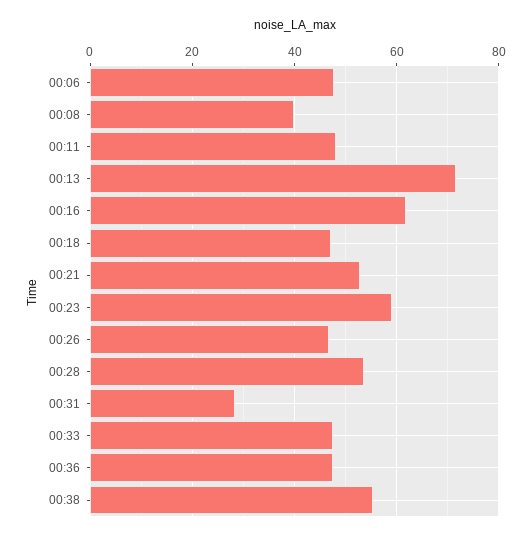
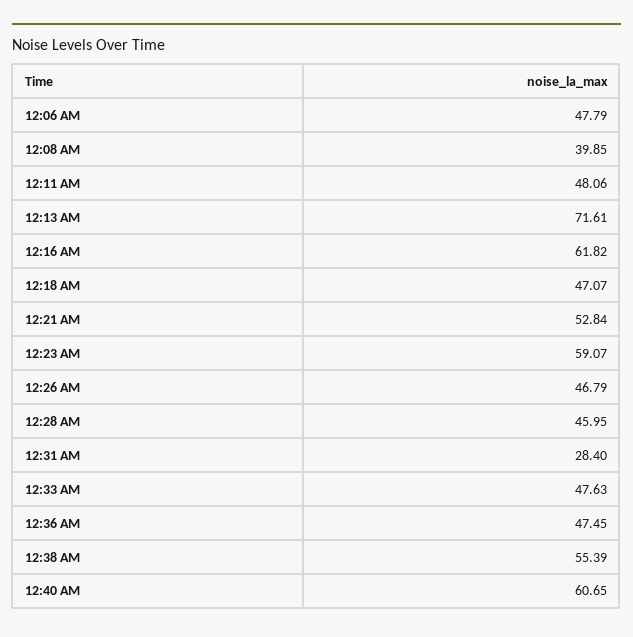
00:28: 54 -> 45.95
12:40 AM: none -> 60.65

